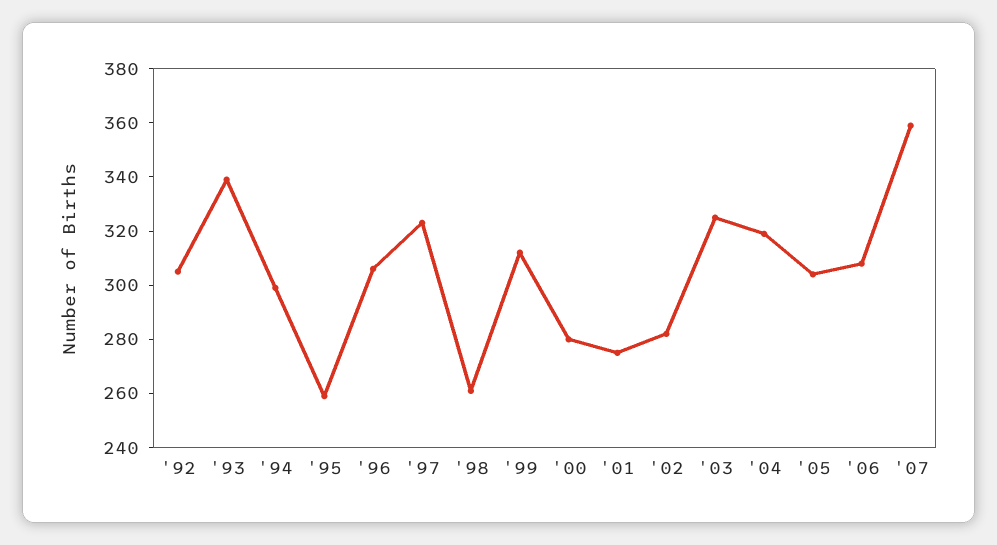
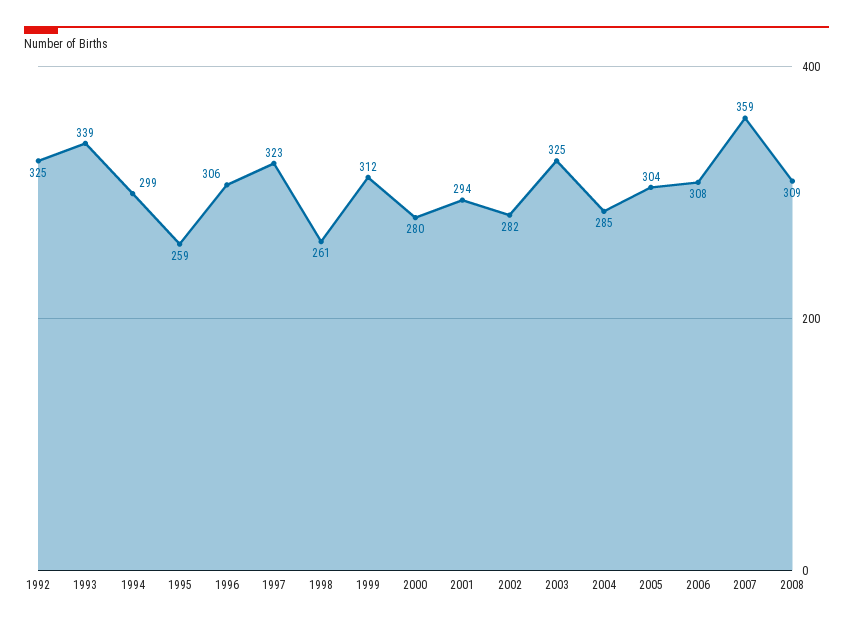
'92: 305 -> 325
'01: 275 -> 294
'04: 320 -> 285
2008: none -> 309

